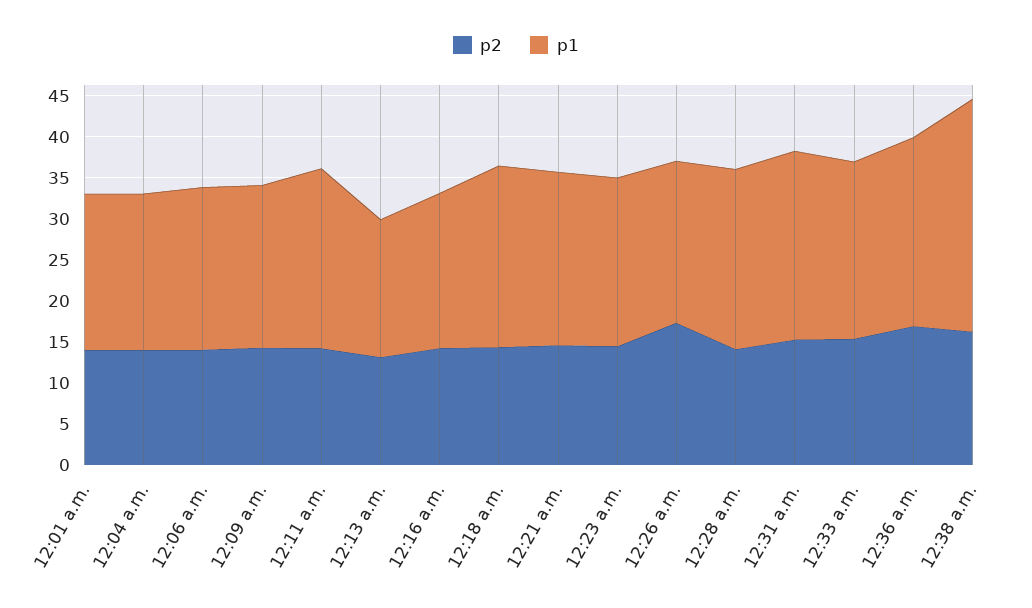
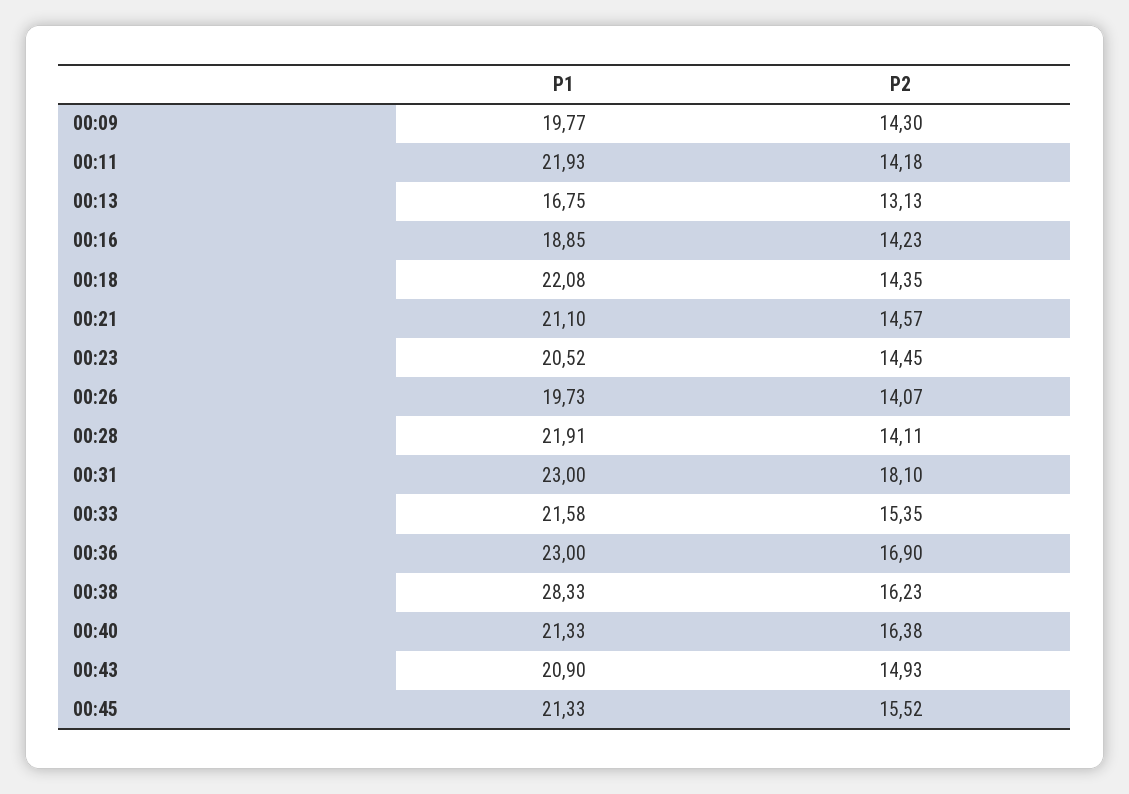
p2, 12:01 a.m.: 14 -> none
p1, 12:01 a.m.: 19 -> none
p2, 12:04 a.m.: 14 -> none
p1, 12:04 a.m.: 19 -> none
p2, 12:06 a.m.: 14 -> none
p1, 12:06 a.m.: 20 -> none
p2, 12:26 a.m.: 17 -> 14.07
p2, 12:31 a.m.: 15 -> 18.1
p1, 00:40: none -> 21.33
p2, 00:40: none -> 16.38
p1, 00:43: none -> 20.9
p2, 00:43: none -> 14.93
p1, 00:45: none -> 21.33
p2, 00:45: none -> 15.52

